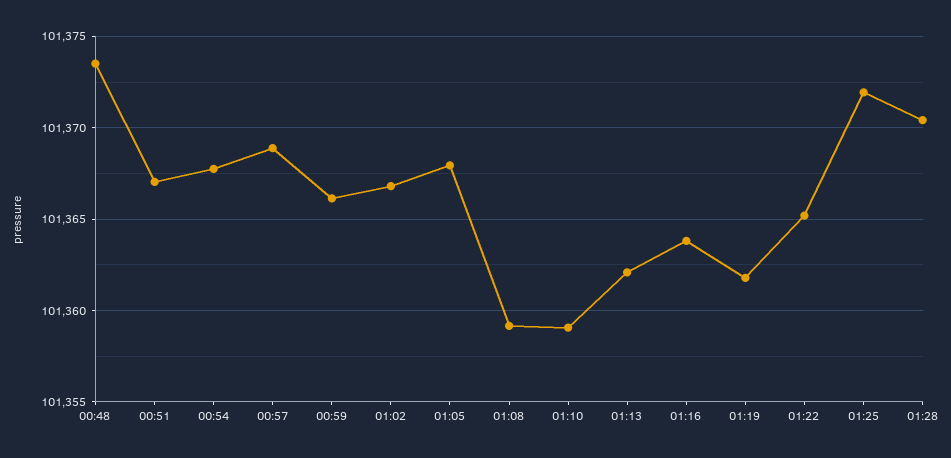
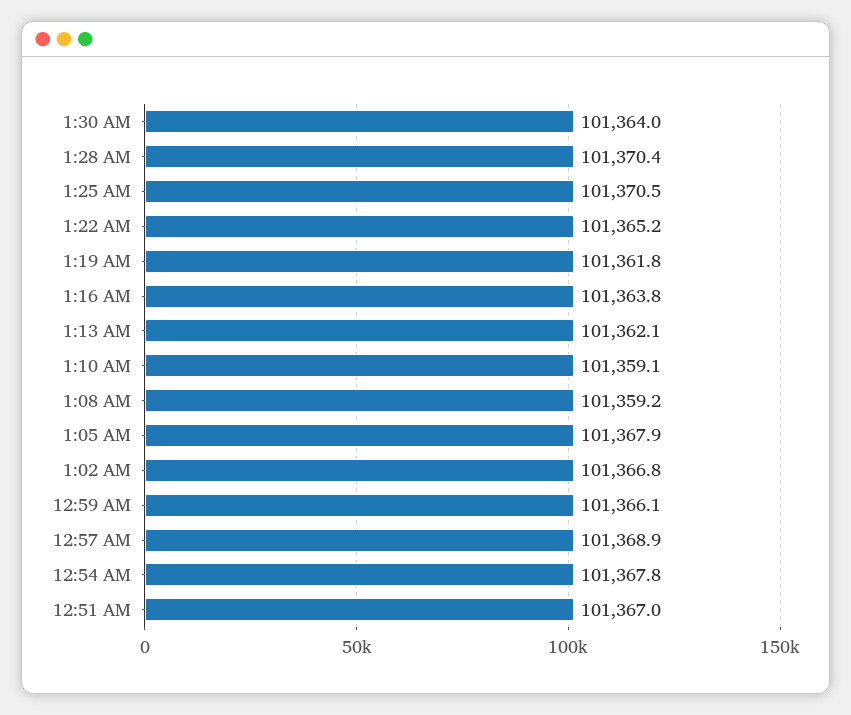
00:48: 101373.5 -> none
01:25: 101372 -> 101370.5
1:30 AM: none -> 101364

